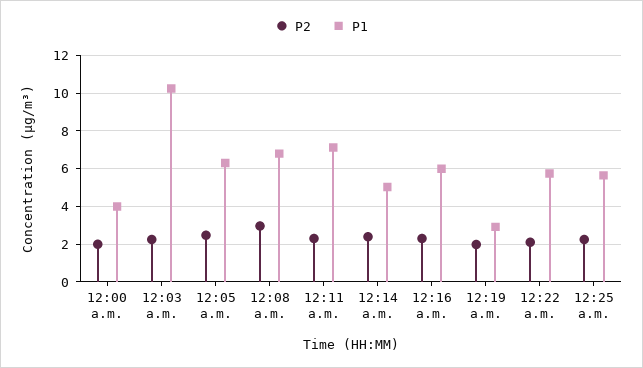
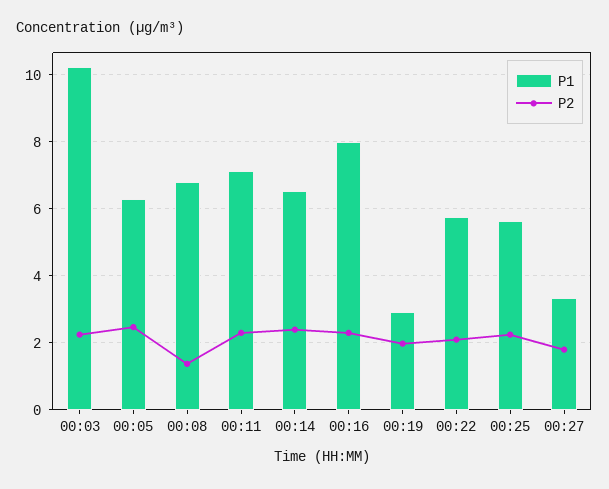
P2, 12:00 a.m.: 2 -> none
P1, 12:00 a.m.: 4 -> none
P2, 12:08 a.m.: 3 -> 1.4
P1, 12:14 a.m.: 5 -> 6.6
P1, 12:16 a.m.: 6 -> 8
P1, 00:27: none -> 3.4
P2, 00:27: none -> 1.8

